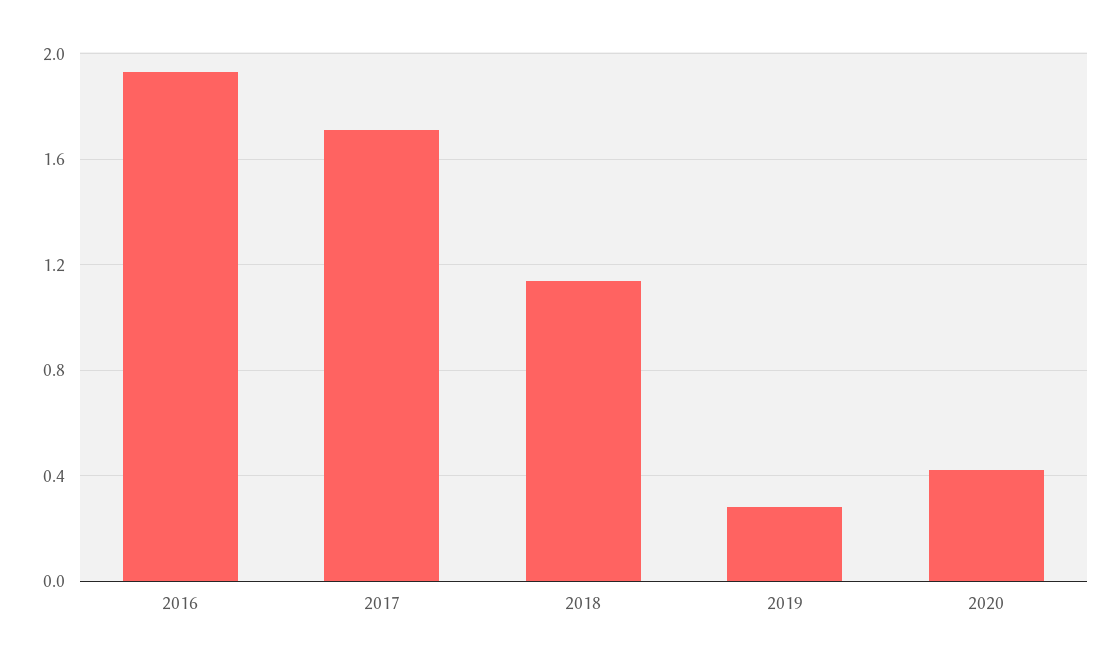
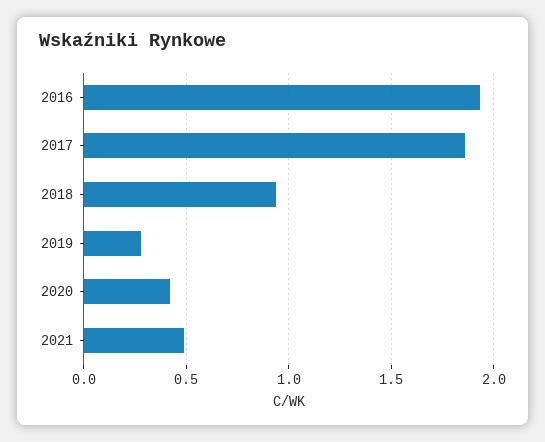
2017: 1.7 -> 1.85
2018: 1.15 -> 0.95
2021: none -> 0.5

